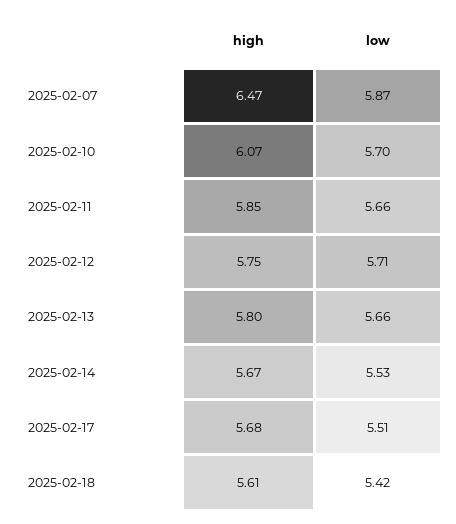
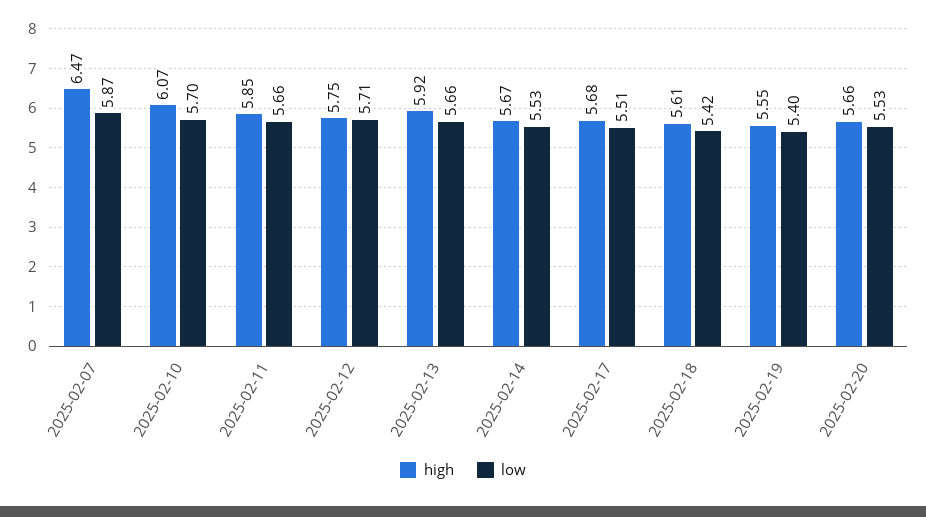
high, 2025-02-13: 5.8 -> 5.92
high, 2025-02-19: none -> 5.55
low, 2025-02-19: none -> 5.4
high, 2025-02-20: none -> 5.66
low, 2025-02-20: none -> 5.53

